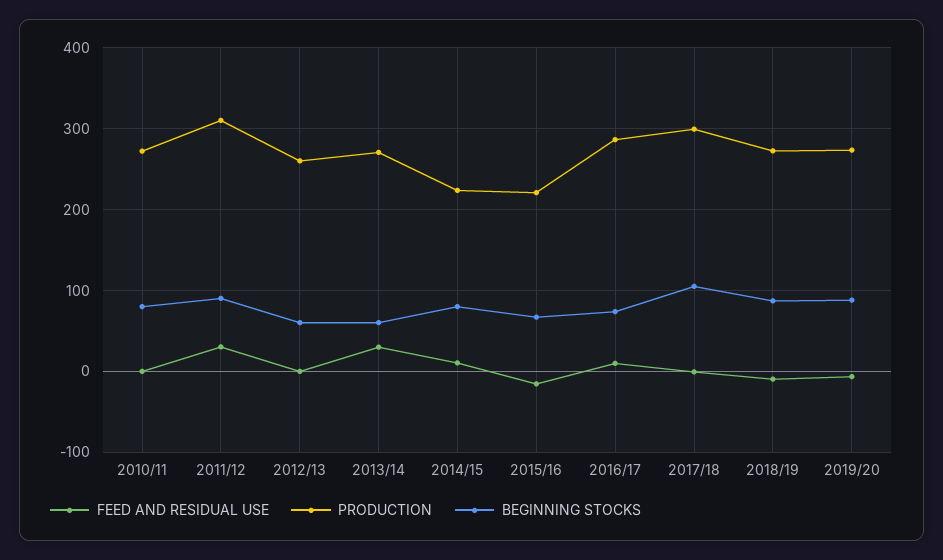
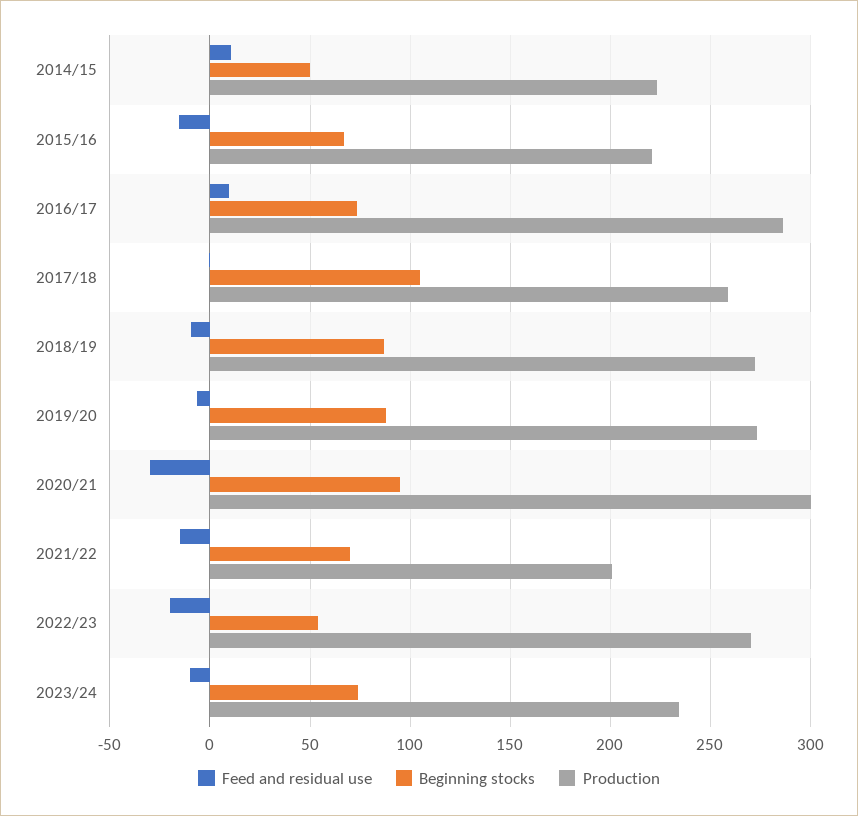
FEED AND RESIDUAL USE, 2010/11: 0 -> none
PRODUCTION, 2010/11: 270 -> none
BEGINNING STOCKS, 2010/11: 80 -> none
FEED AND RESIDUAL USE, 2011/12: 30 -> none
PRODUCTION, 2011/12: 310 -> none
BEGINNING STOCKS, 2011/12: 90 -> none
FEED AND RESIDUAL USE, 2012/13: 0 -> none
PRODUCTION, 2012/13: 260 -> none
BEGINNING STOCKS, 2012/13: 60 -> none
FEED AND RESIDUAL USE, 2013/14: 30 -> none
PRODUCTION, 2013/14: 270 -> none
BEGINNING STOCKS, 2013/14: 60 -> none
BEGINNING STOCKS, 2014/15: 80 -> 50
PRODUCTION, 2017/18: 300 -> 260
FEED AND RESIDUAL USE, 2020/21: none -> -30
BEGINNING STOCKS, 2020/21: none -> 95
PRODUCTION, 2020/21: none -> 300
FEED AND RESIDUAL USE, 2021/22: none -> -15
BEGINNING STOCKS, 2021/22: none -> 70
PRODUCTION, 2021/22: none -> 200
FEED AND RESIDUAL USE, 2022/23: none -> -20
BEGINNING STOCKS, 2022/23: none -> 55
PRODUCTION, 2022/23: none -> 270
FEED AND RESIDUAL USE, 2023/24: none -> -10
BEGINNING STOCKS, 2023/24: none -> 75
PRODUCTION, 2023/24: none -> 235

